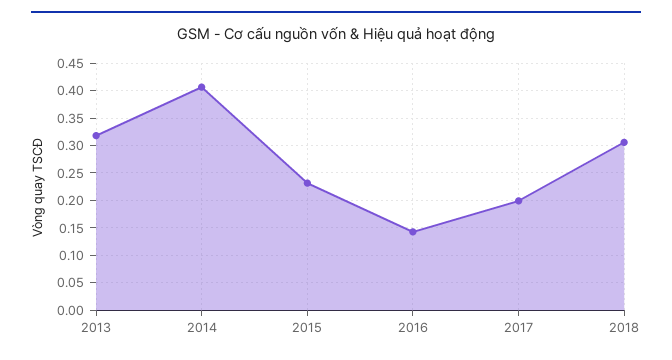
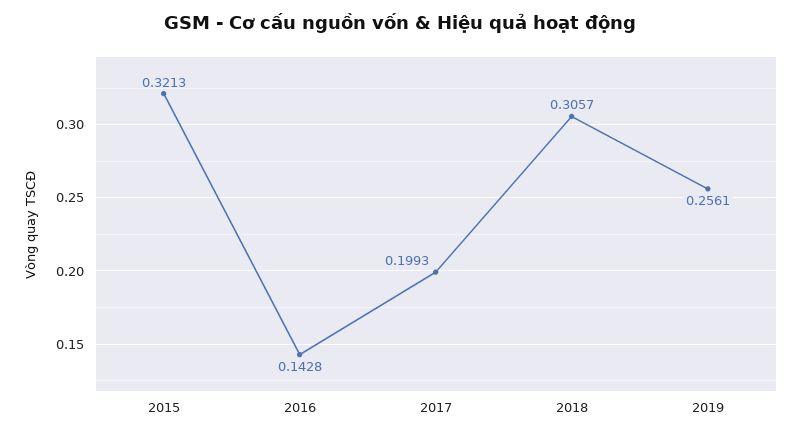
2013: 0.325 -> none
2014: 0.4 -> none
2015: 0.225 -> 0.3213
2019: none -> 0.2561

